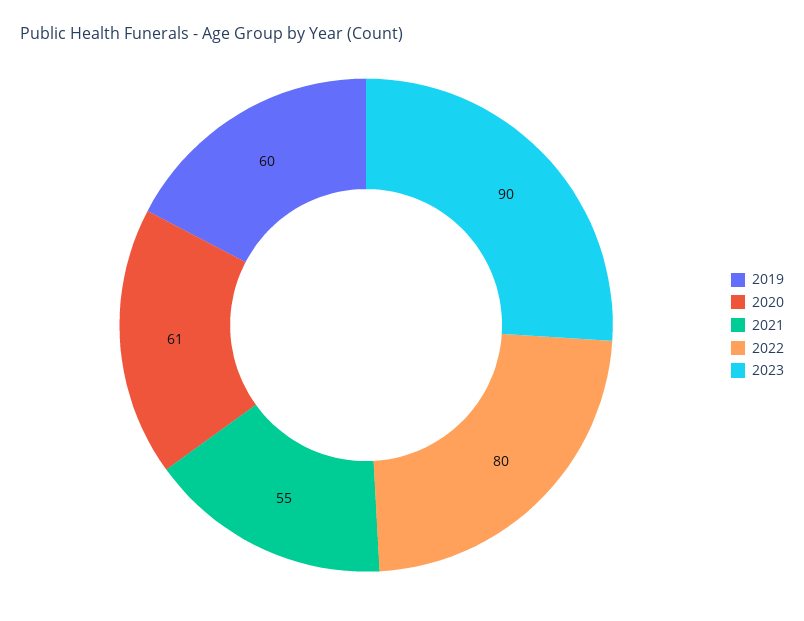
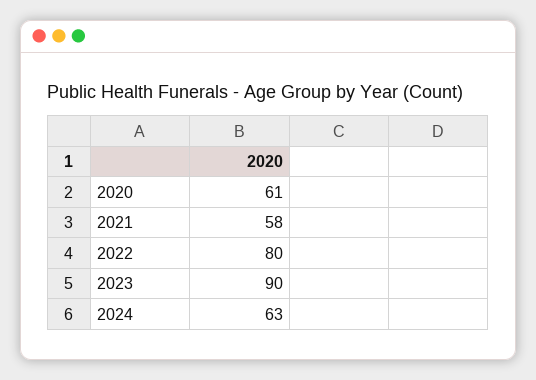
2019: 60 -> none
2021: 55 -> 58
2024: none -> 63

